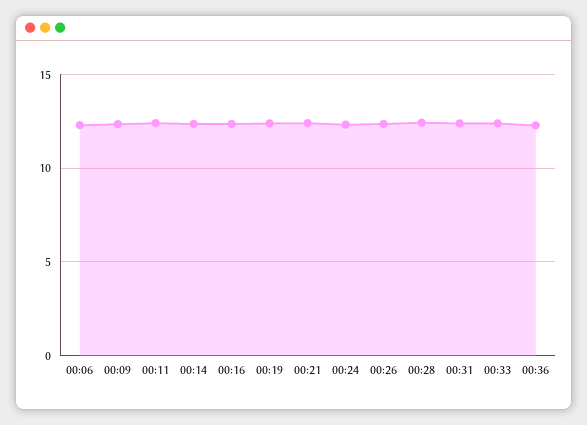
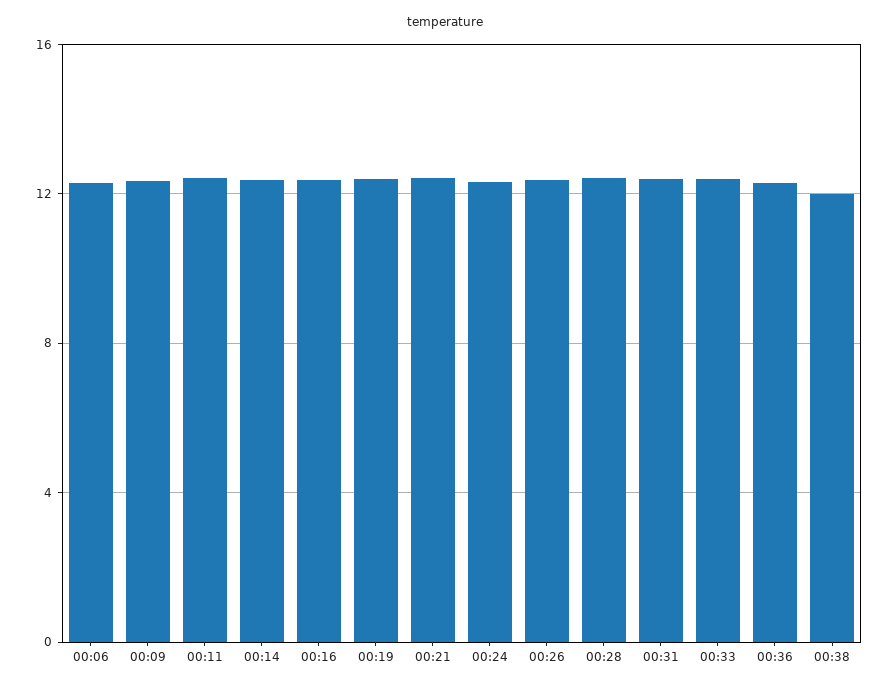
00:38: none -> 12

